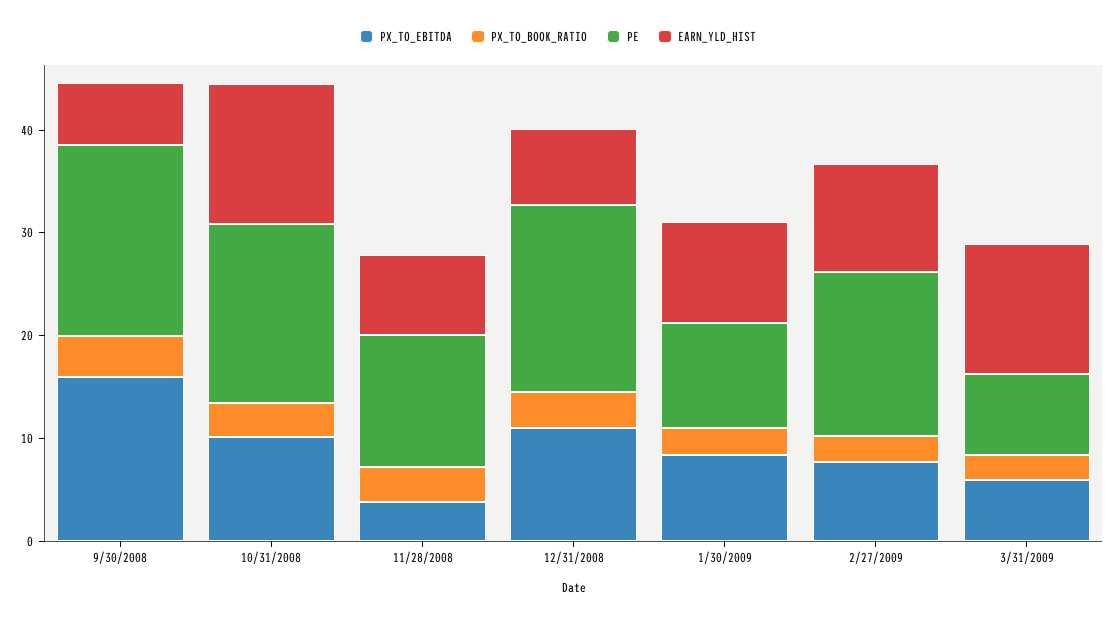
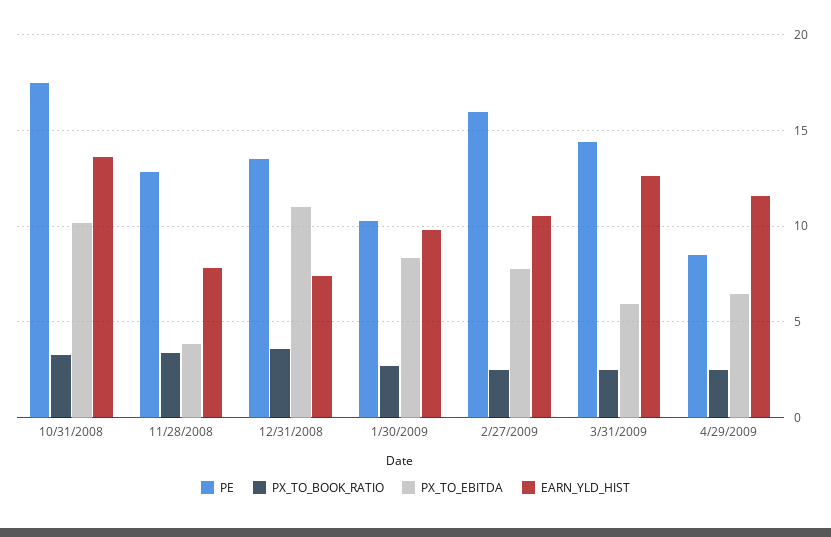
PX_TO_EBITDA, 9/30/2008: 16 -> none
PX_TO_BOOK_RATIO, 9/30/2008: 4 -> none
PE, 9/30/2008: 18 -> none
EARN_YLD_HIST, 9/30/2008: 6 -> none
PE, 12/31/2008: 18 -> 13.5
PE, 3/31/2009: 8 -> 14.5
PE, 4/29/2009: none -> 8.5
PX_TO_BOOK_RATIO, 4/29/2009: none -> 2.5
PX_TO_EBITDA, 4/29/2009: none -> 6.5
EARN_YLD_HIST, 4/29/2009: none -> 11.5

